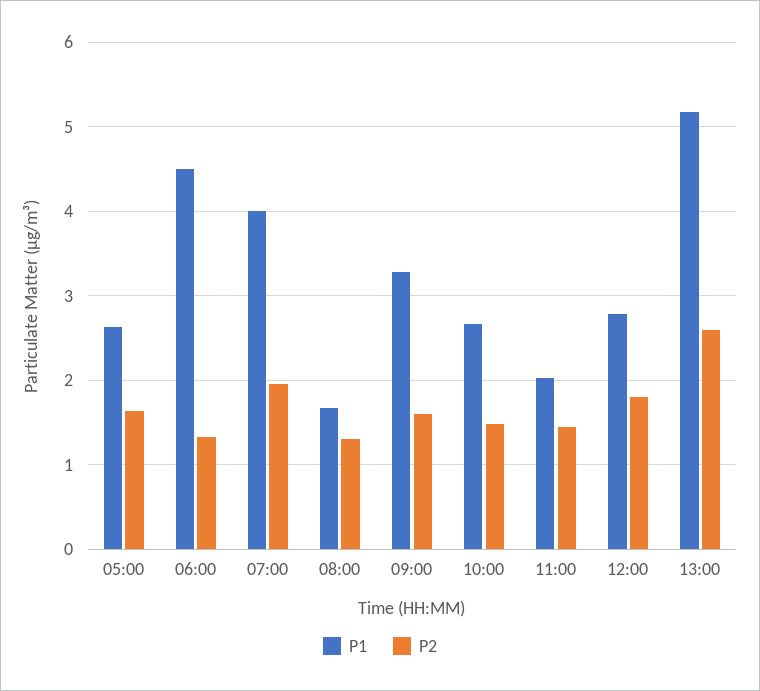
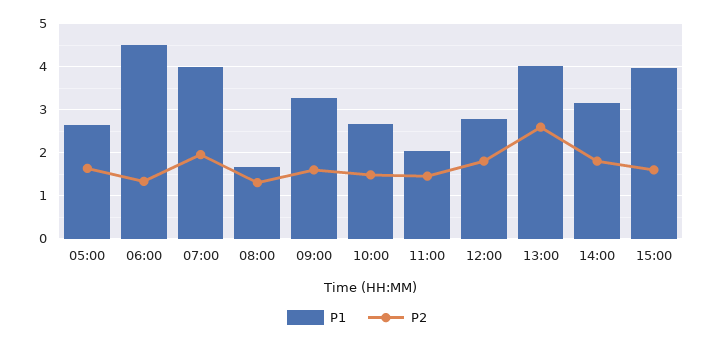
P1, 13:00: 5.2 -> 4
P1, 14:00: none -> 3.2
P2, 14:00: none -> 1.8
P1, 15:00: none -> 4
P2, 15:00: none -> 1.6

